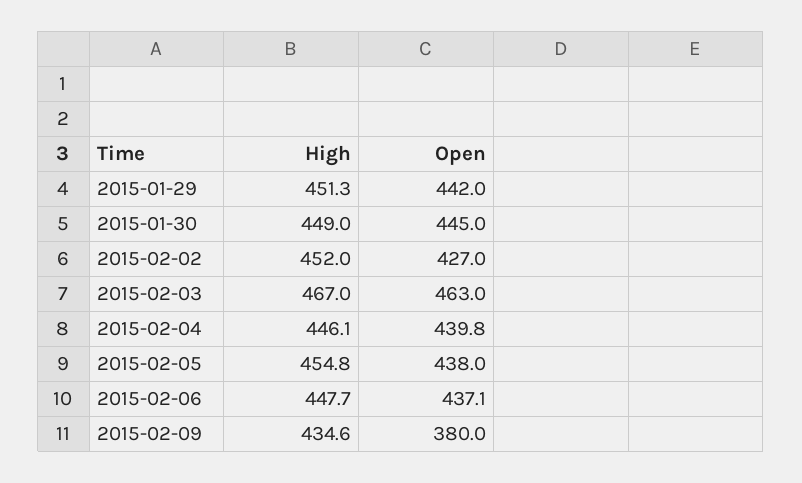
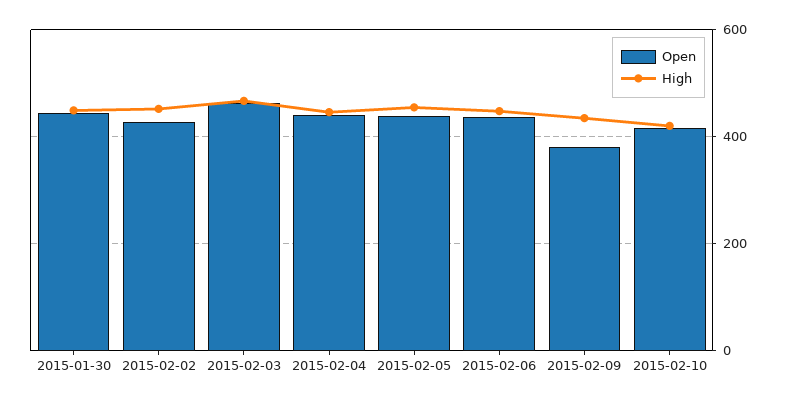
High, 2015-01-29: 451.3 -> none
Open, 2015-01-29: 442 -> none
Open, 2015-02-10: none -> 420
High, 2015-02-10: none -> 420

